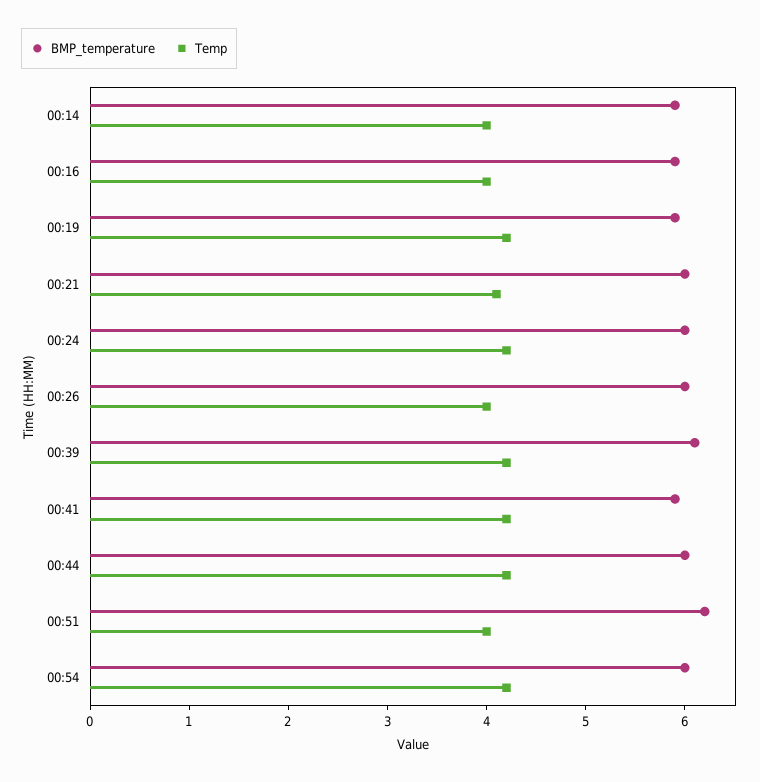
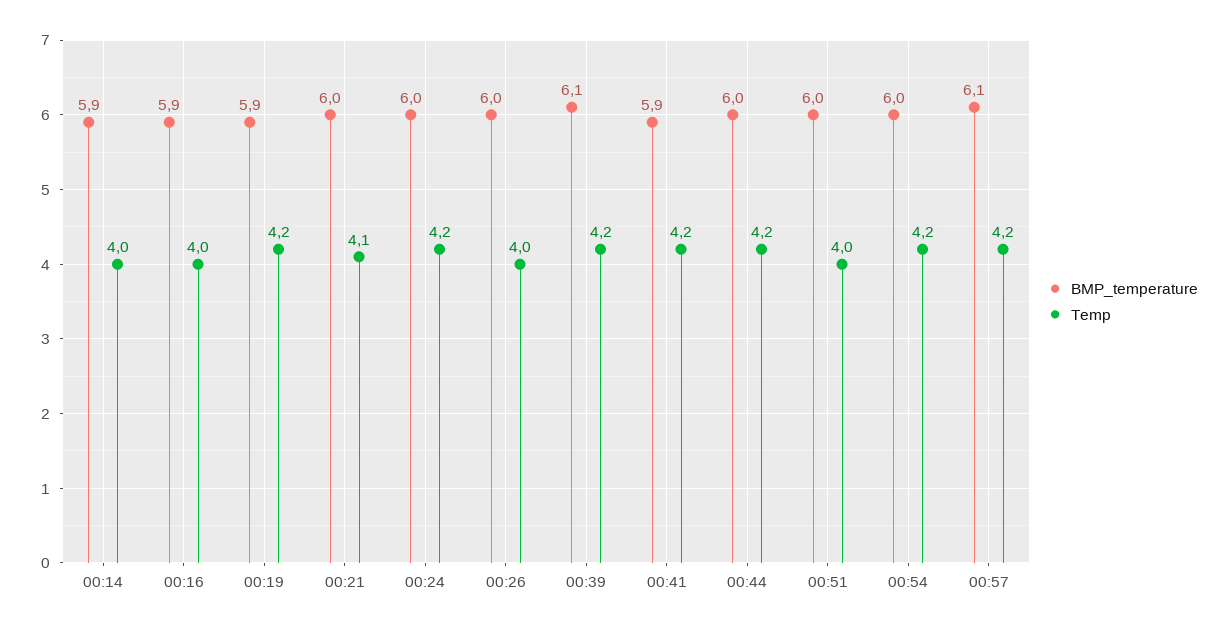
BMP_temperature, 00:51: 6.2 -> 6
BMP_temperature, 00:57: none -> 6.1
Temp, 00:57: none -> 4.2

